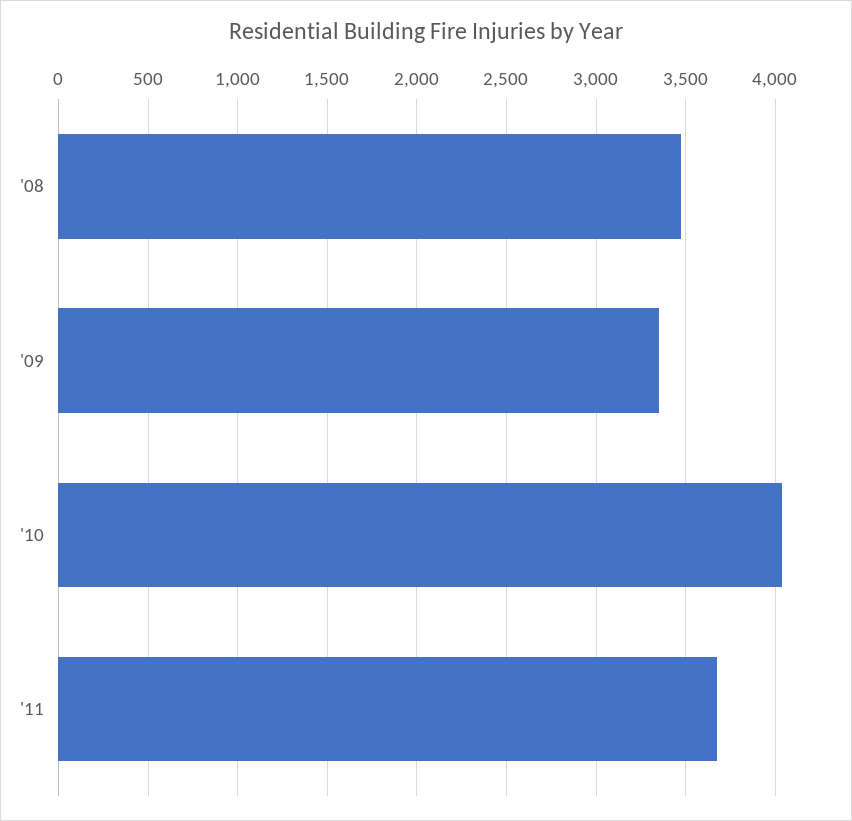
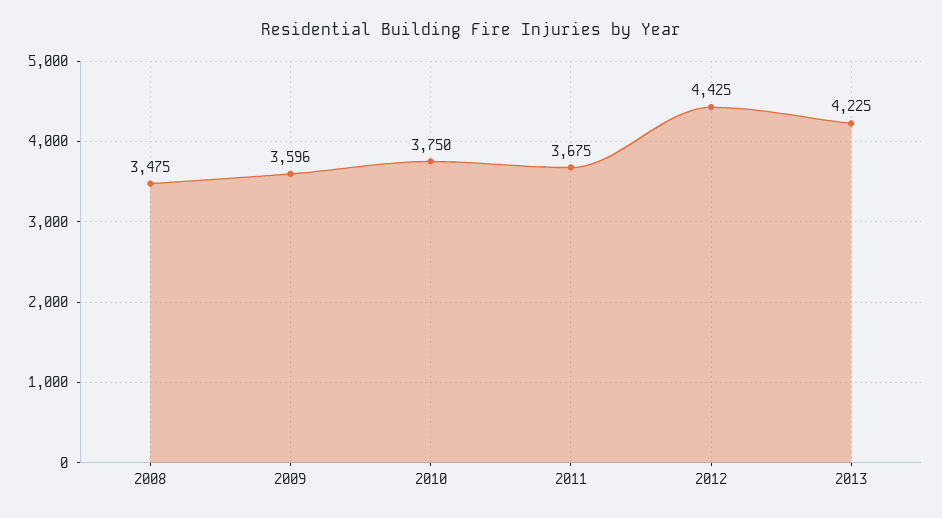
'09: 3350 -> 3596
'10: 4050 -> 3750
2012: none -> 4425
2013: none -> 4225

